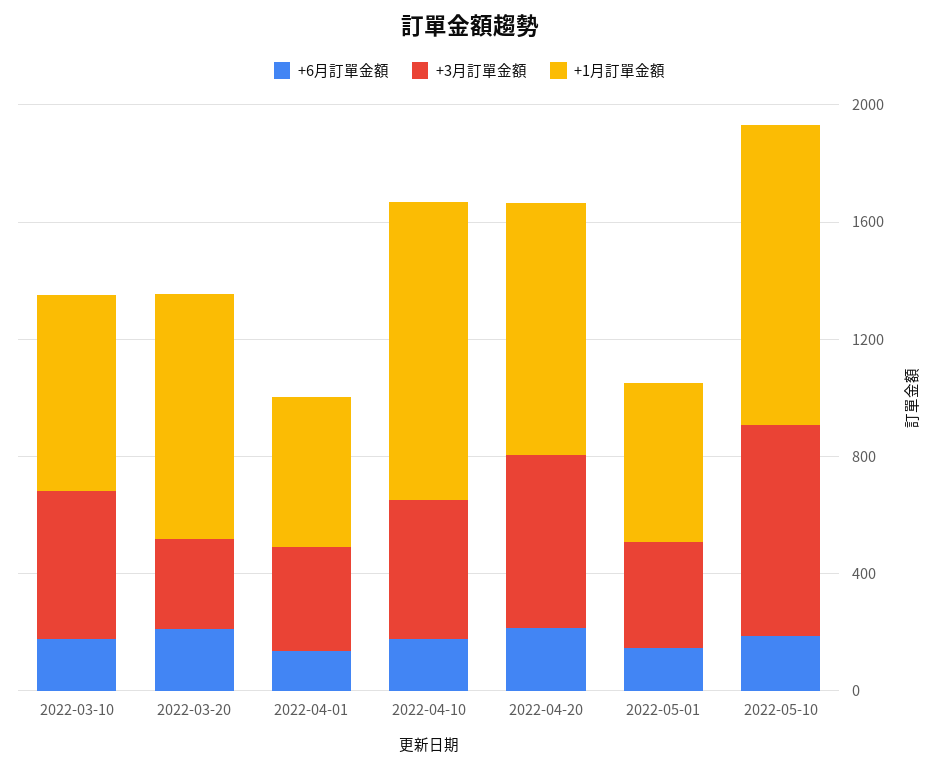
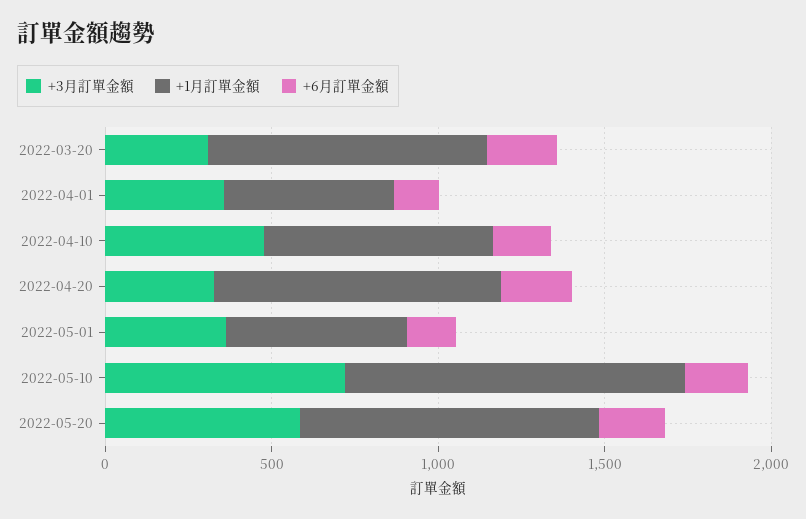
+6月訂單金額, 2022-03-10: 200 -> none
+3月訂單金額, 2022-03-10: 500 -> none
+1月訂單金額, 2022-03-10: 700 -> none
+1月訂單金額, 2022-04-10: 1000 -> 700
+3月訂單金額, 2022-04-20: 600 -> 300
+3月訂單金額, 2022-05-20: none -> 600
+1月訂單金額, 2022-05-20: none -> 900
+6月訂單金額, 2022-05-20: none -> 200

